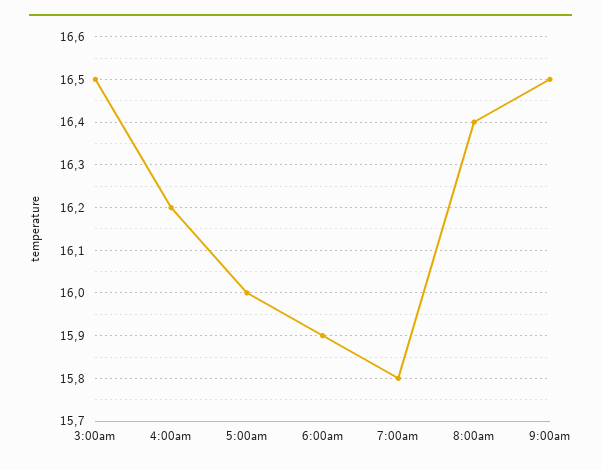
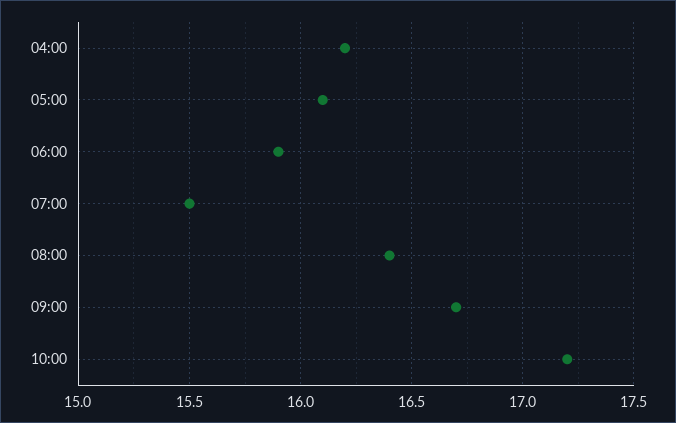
3:00am: 16.5 -> none
5:00am: 16 -> 16.1
7:00am: 15.8 -> 15.5
9:00am: 16.5 -> 16.7
10:00: none -> 17.2

